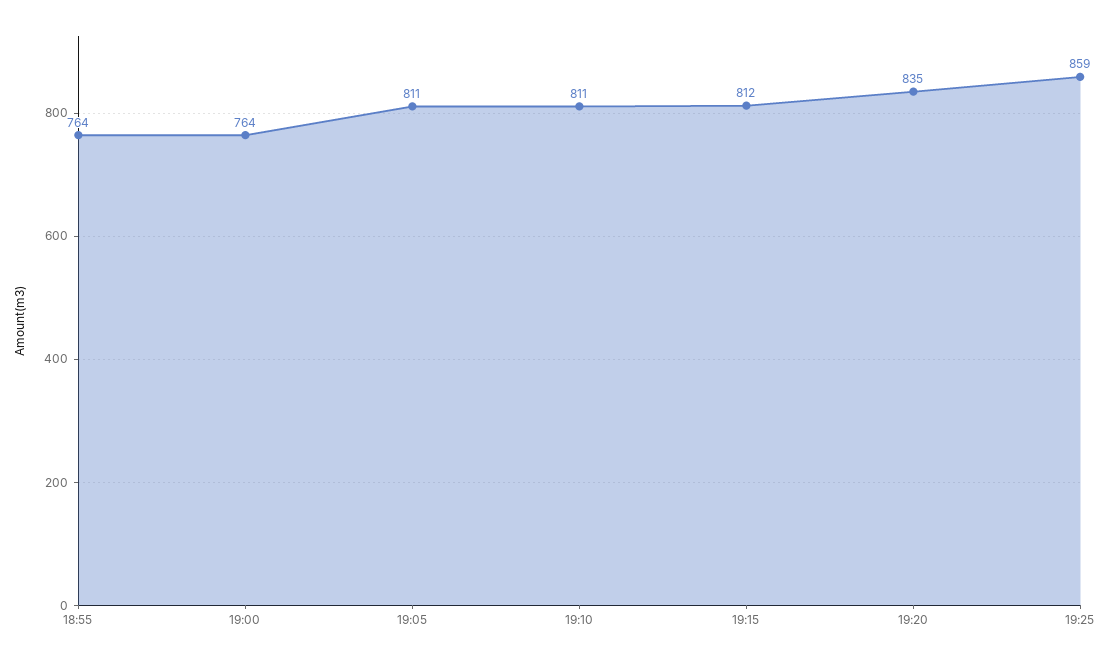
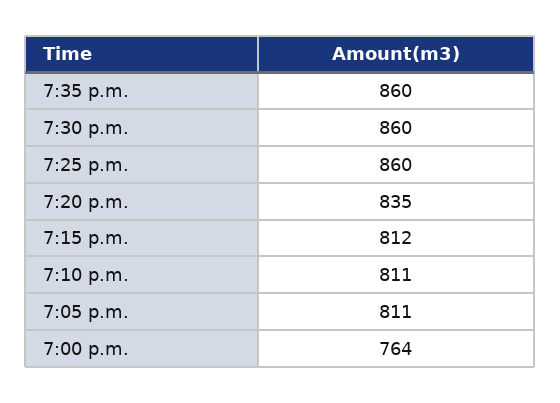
18:55: 764 -> none
19:25: 859 -> 860
7:35 p.m.: none -> 860
7:30 p.m.: none -> 860

